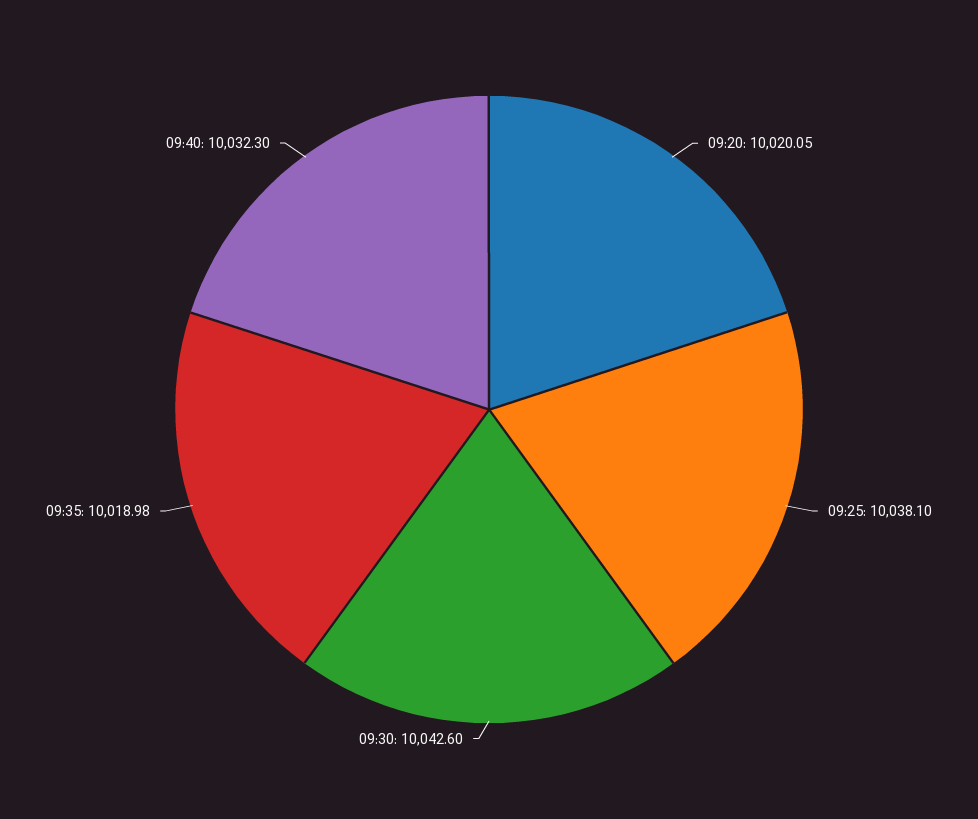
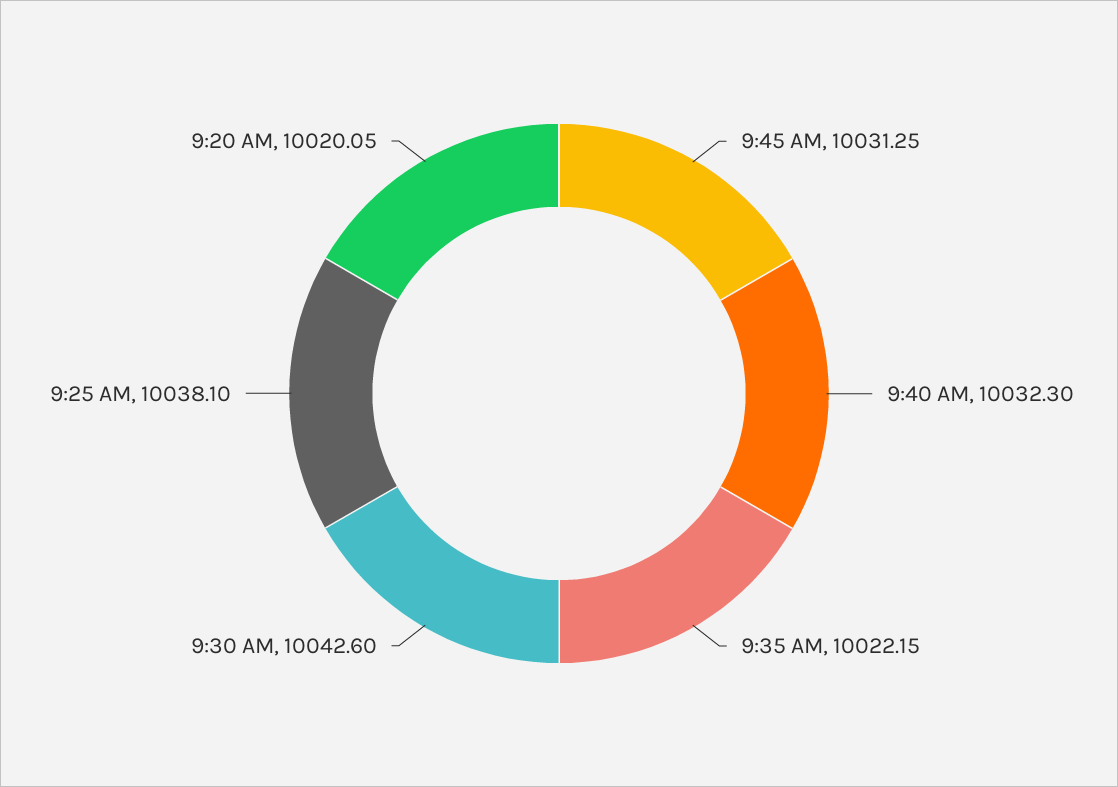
09:35: 10018.98 -> 10022.15
9:45 AM: none -> 10031.25

